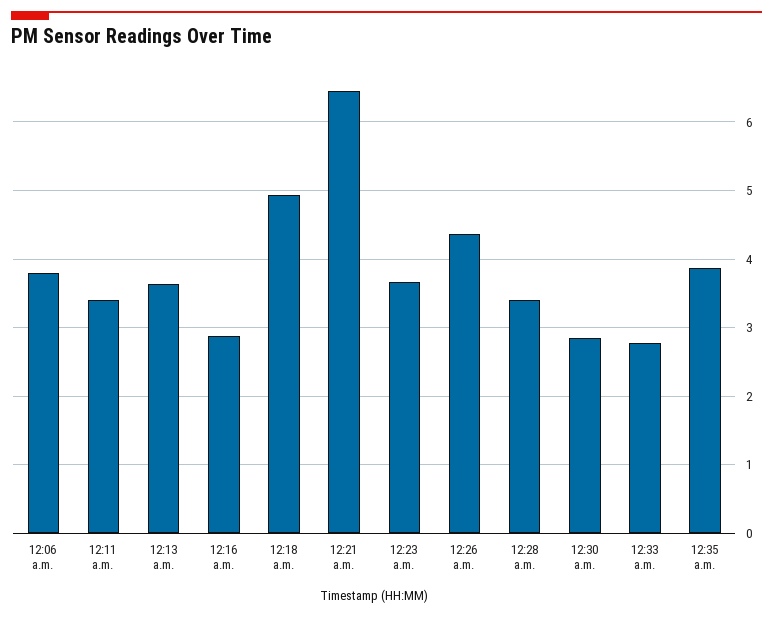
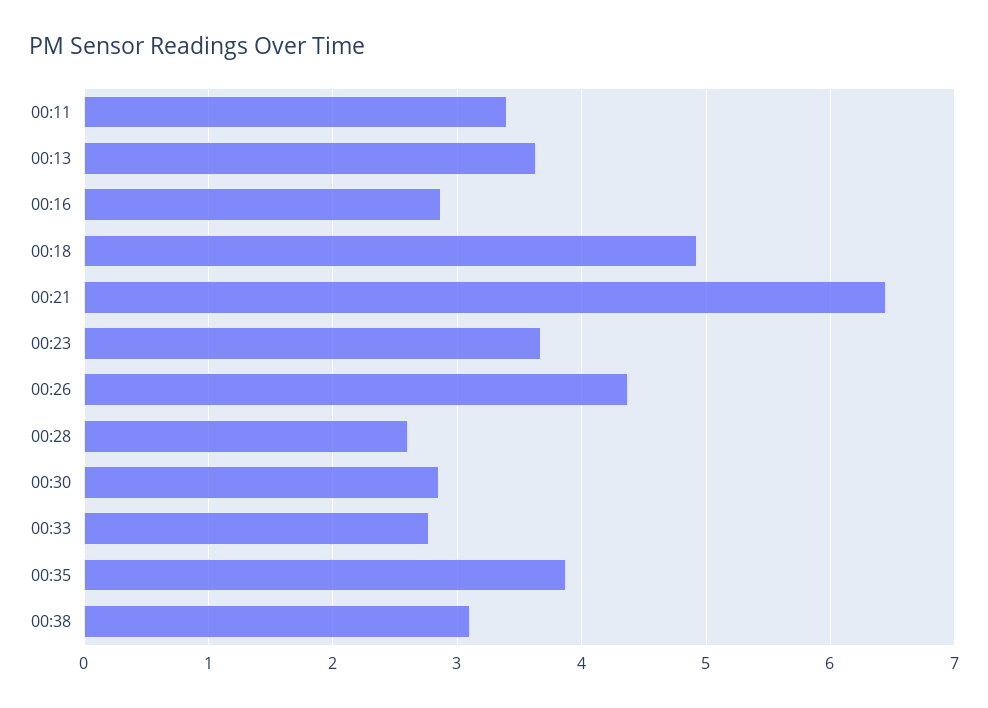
12:06 a.m.: 3.8 -> none
12:28 a.m.: 3.4 -> 2.6
00:38: none -> 3.1

